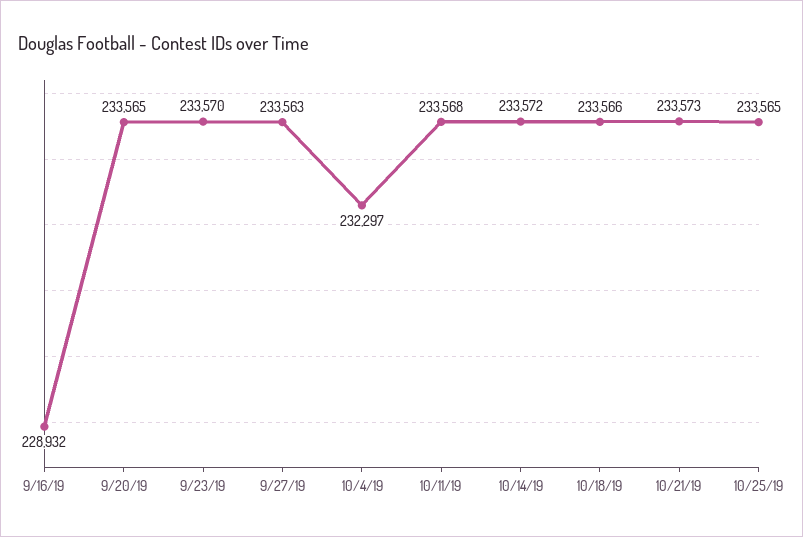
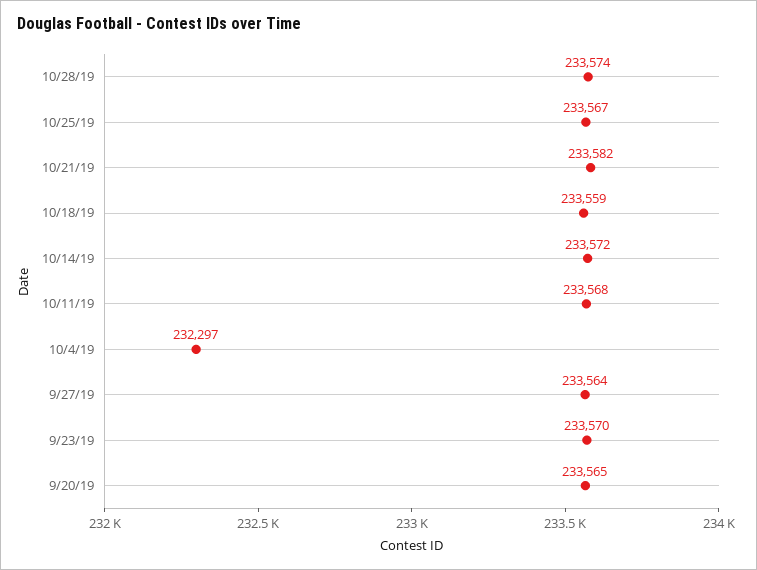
9/16/19: 228932 -> none
9/27/19: 233563 -> 233564
10/18/19: 233566 -> 233559
10/21/19: 233573 -> 233582
10/25/19: 233565 -> 233567
10/28/19: none -> 233574

